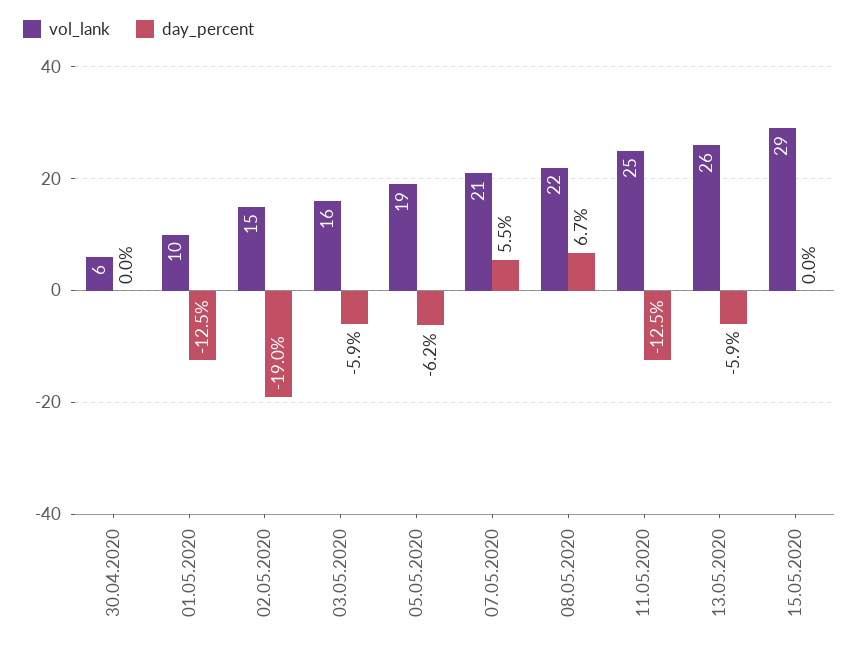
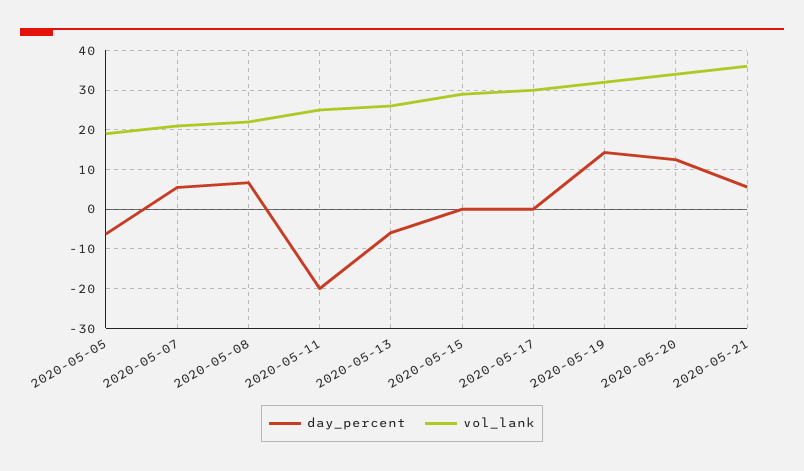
vol_lank, 30.04.2020: 6 -> none
day_percent, 30.04.2020: 0 -> none
vol_lank, 01.05.2020: 10 -> none
day_percent, 01.05.2020: -12.5 -> none
vol_lank, 02.05.2020: 15 -> none
day_percent, 02.05.2020: -19 -> none
vol_lank, 03.05.2020: 16 -> none
day_percent, 03.05.2020: -5.9 -> none
day_percent, 11.05.2020: -12.5 -> -20
day_percent, 2020-05-17: none -> 0
vol_lank, 2020-05-17: none -> 30
day_percent, 2020-05-19: none -> 14
vol_lank, 2020-05-19: none -> 32
day_percent, 2020-05-20: none -> 12
vol_lank, 2020-05-20: none -> 34
day_percent, 2020-05-21: none -> 6
vol_lank, 2020-05-21: none -> 36

